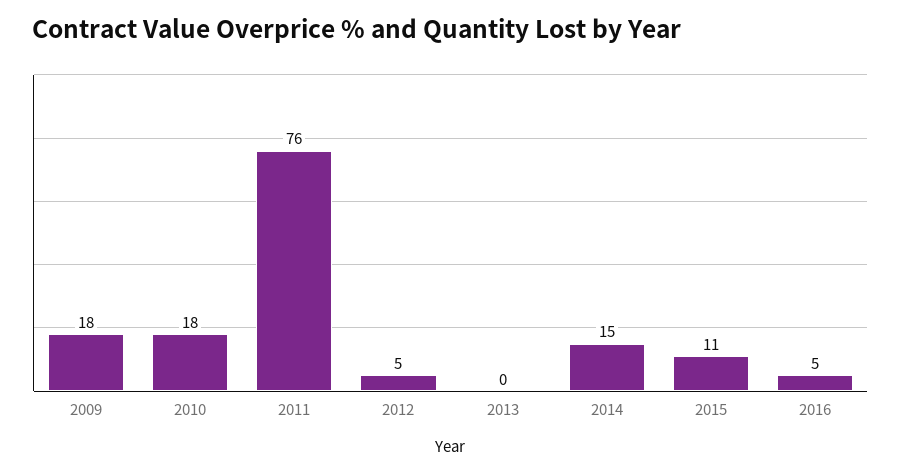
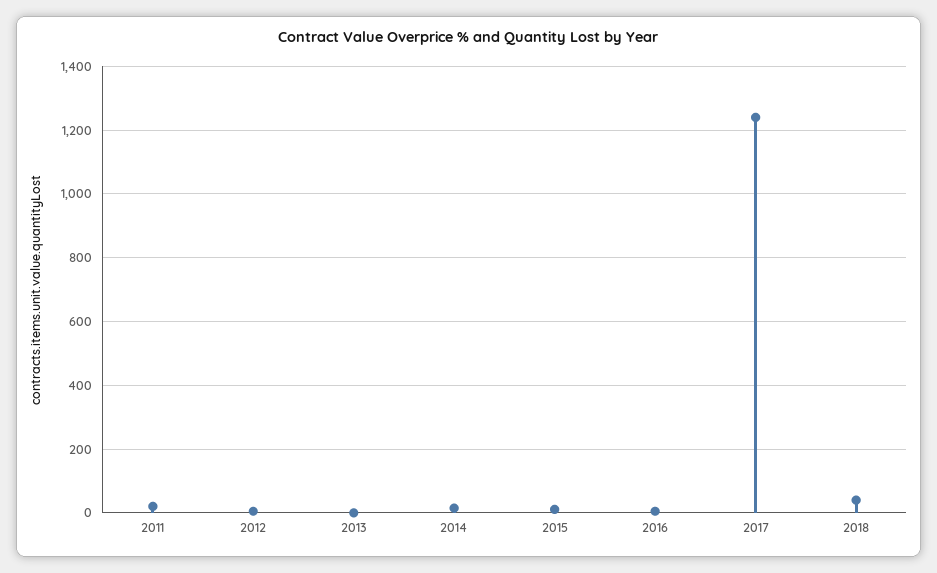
2009: 18 -> none
2010: 18 -> none
2011: 76 -> 20
2017: none -> 1240
2018: none -> 40

